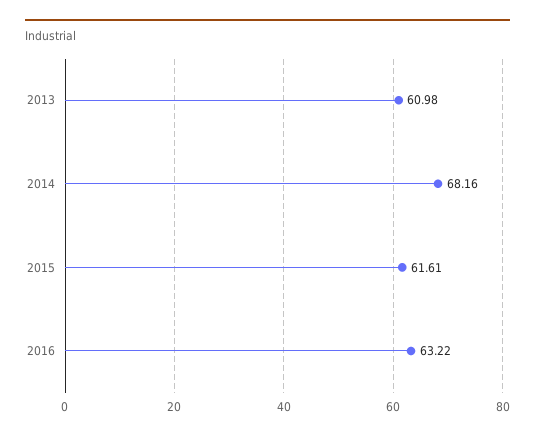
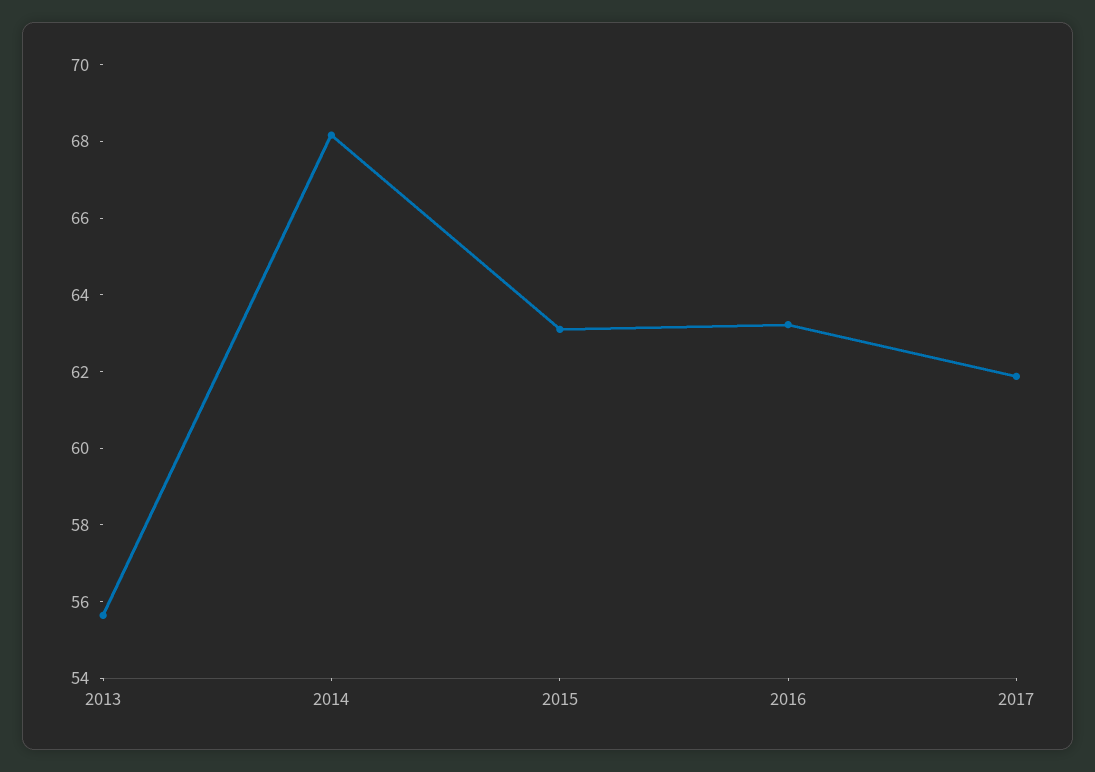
2013: 60.98 -> 55.5
2015: 61.61 -> 63
2017: none -> 62

